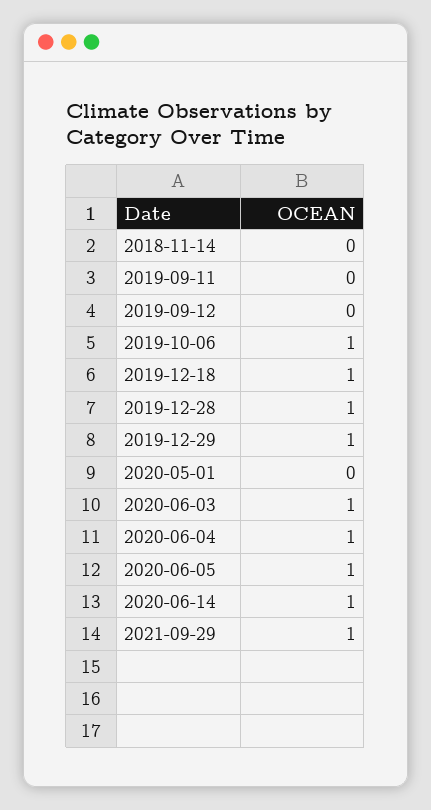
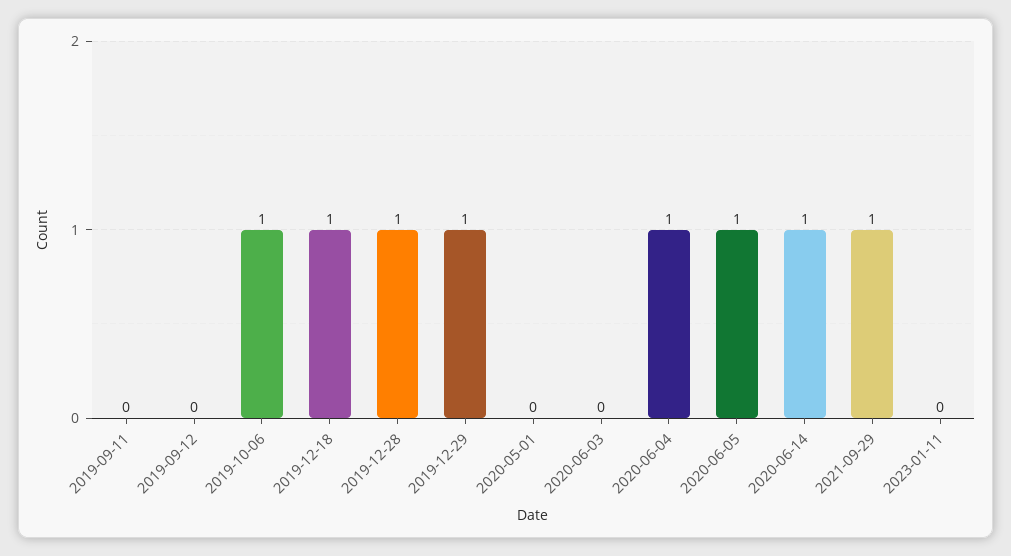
2018-11-14: 0 -> none
2020-06-03: 1 -> 0
2023-01-11: none -> 0

